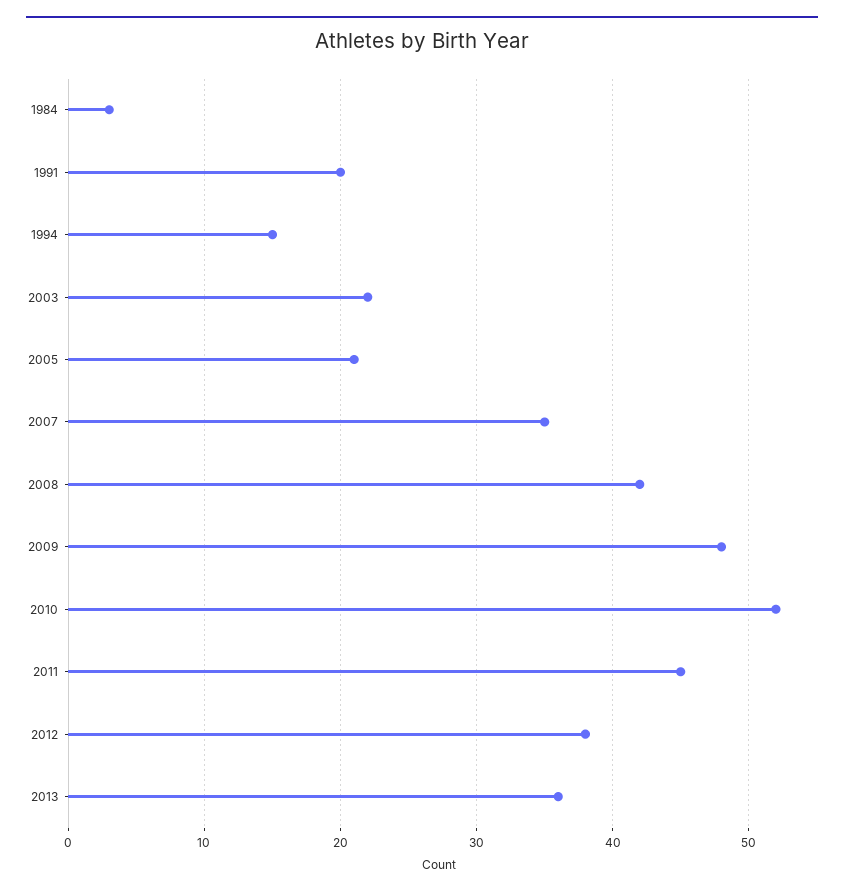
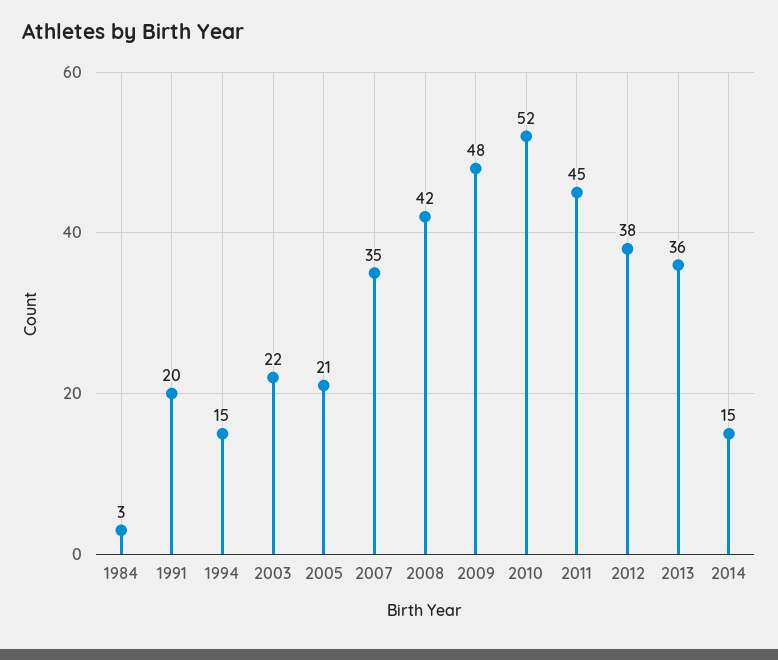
2014: none -> 15

